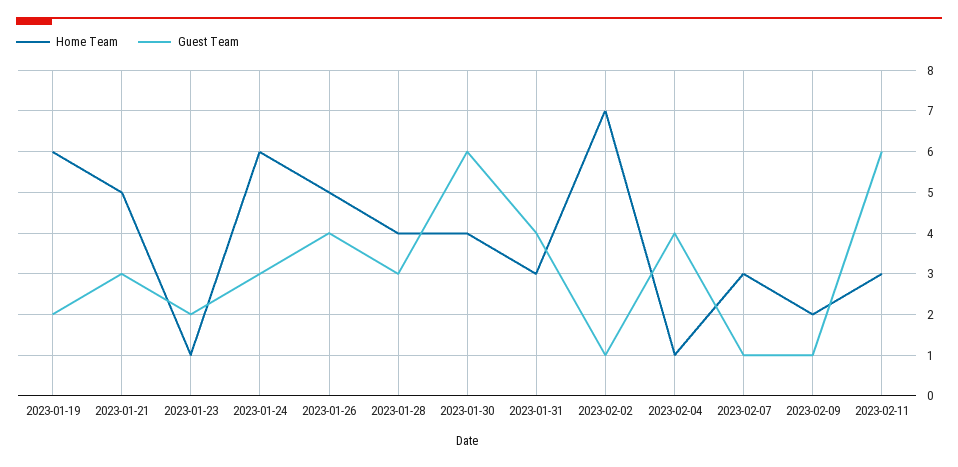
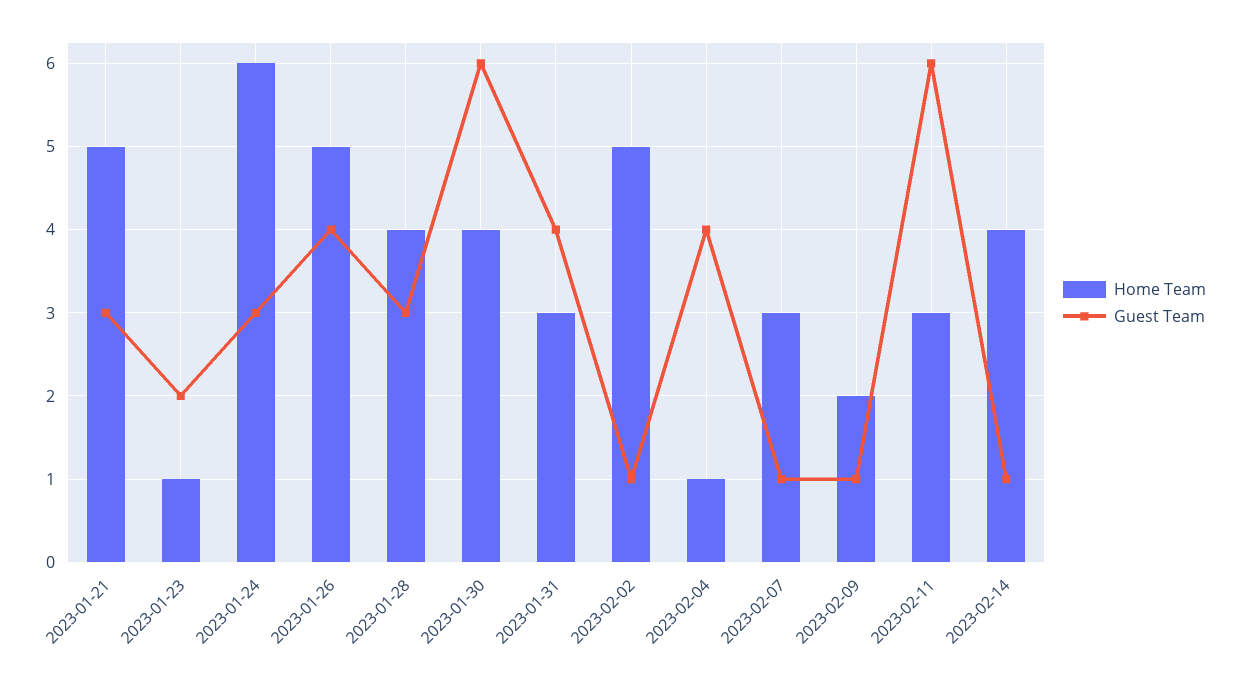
Home Team, 2023-01-19: 6 -> none
Guest Team, 2023-01-19: 2 -> none
Home Team, 2023-02-02: 7 -> 5
Home Team, 2023-02-14: none -> 4
Guest Team, 2023-02-14: none -> 1

